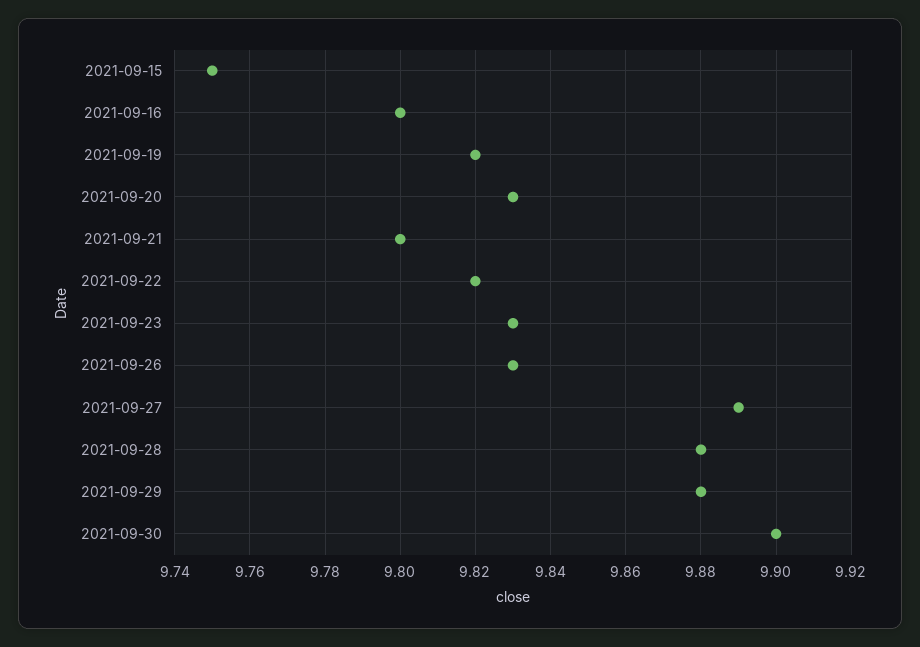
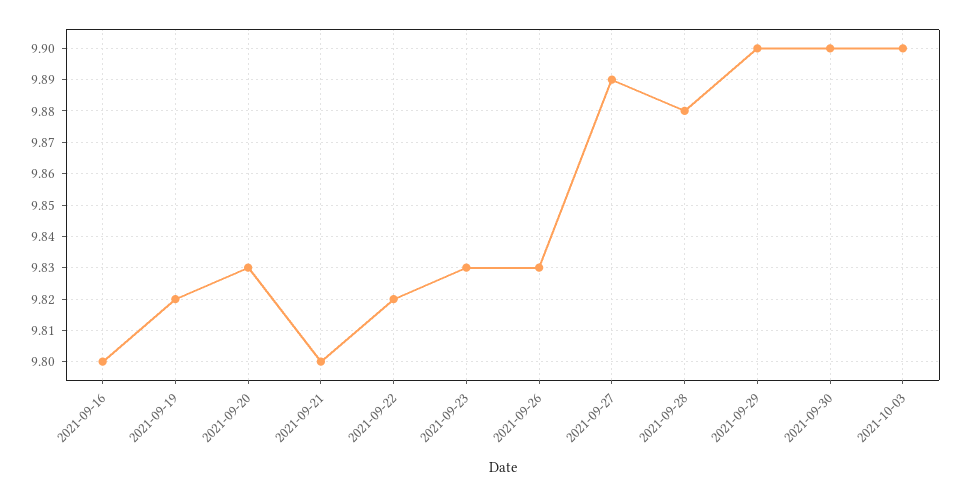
2021-09-15: 9.75 -> none
2021-09-29: 9.88 -> 9.9
2021-10-03: none -> 9.9

